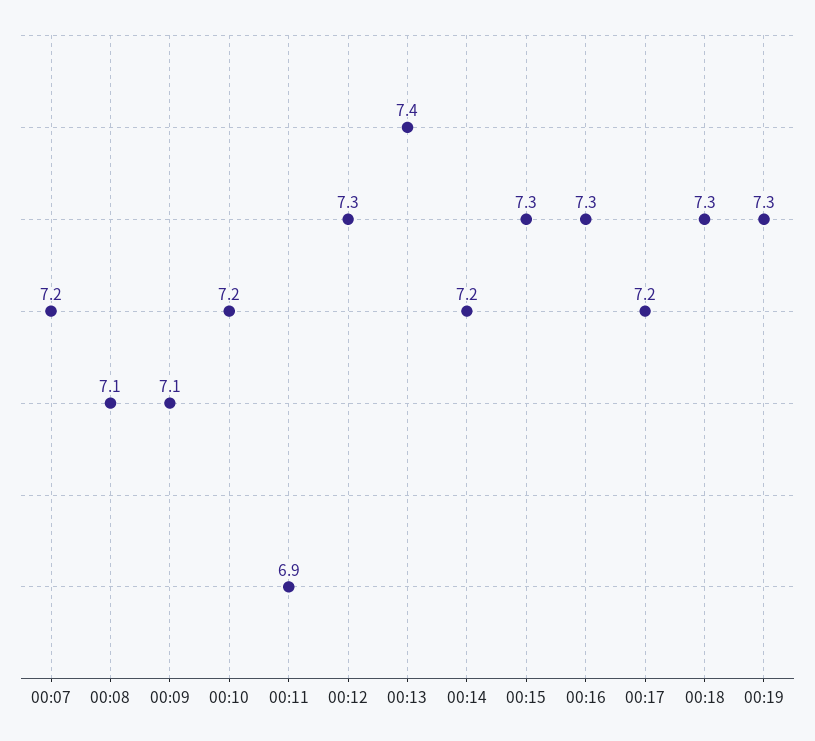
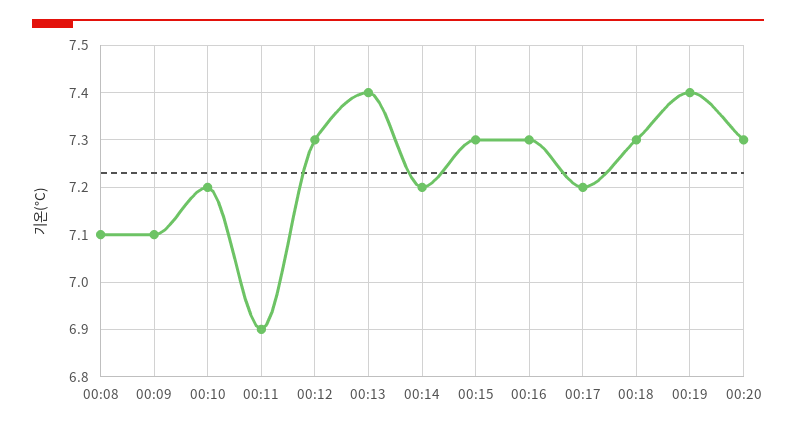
00:07: 7.2 -> none
00:19: 7.3 -> 7.4
00:20: none -> 7.3

